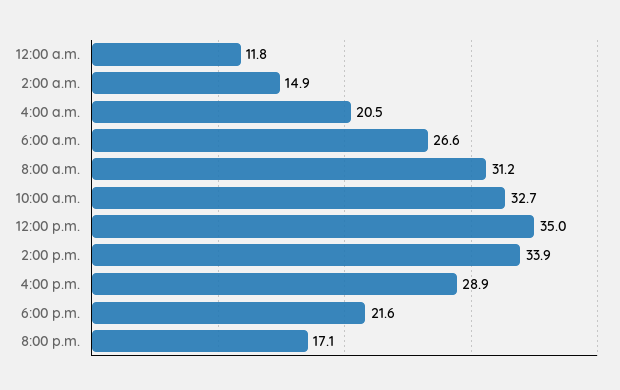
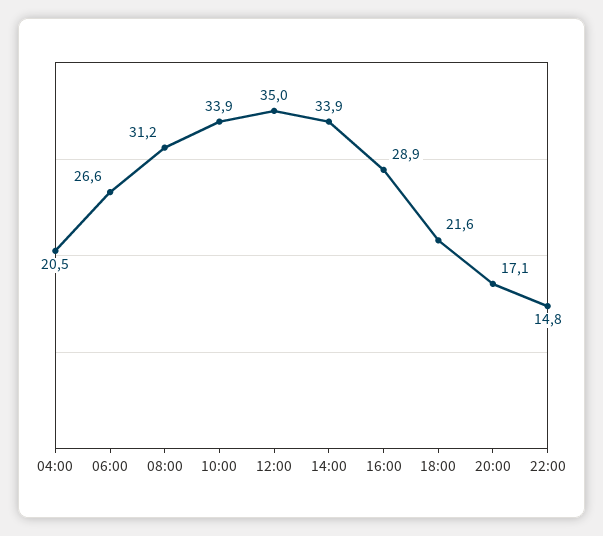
12:00 a.m.: 11.8 -> none
2:00 a.m.: 14.9 -> none
10:00 a.m.: 32.7 -> 33.9
22:00: none -> 14.8

